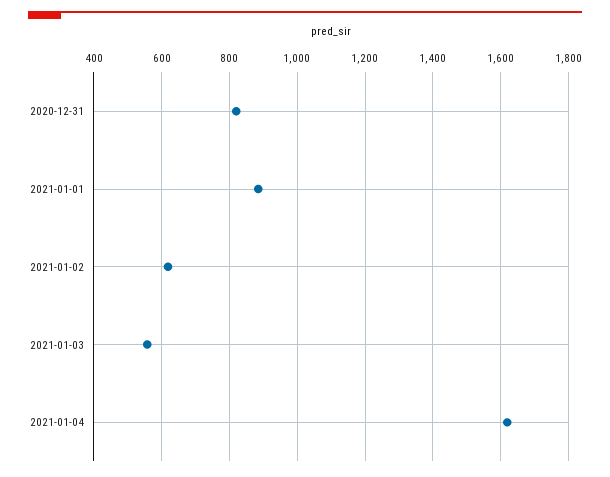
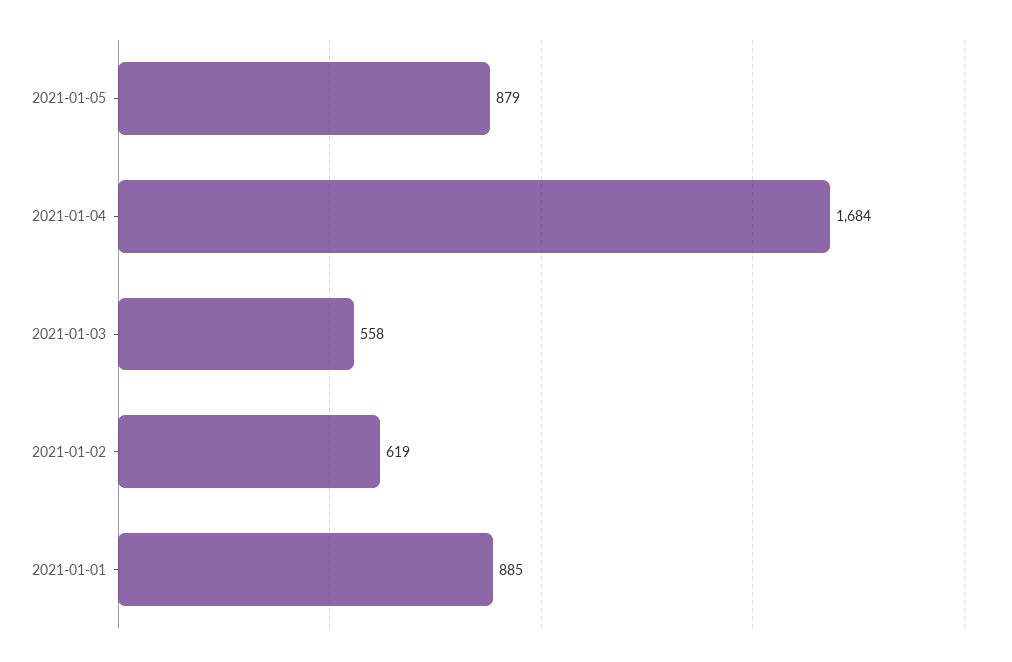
2020-12-31: 820 -> none
2021-01-04: 1620 -> 1684
2021-01-05: none -> 879

